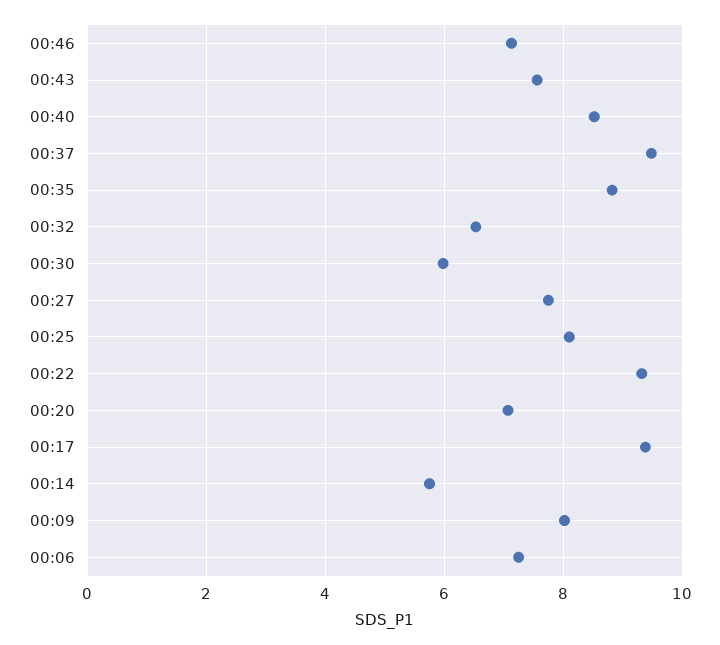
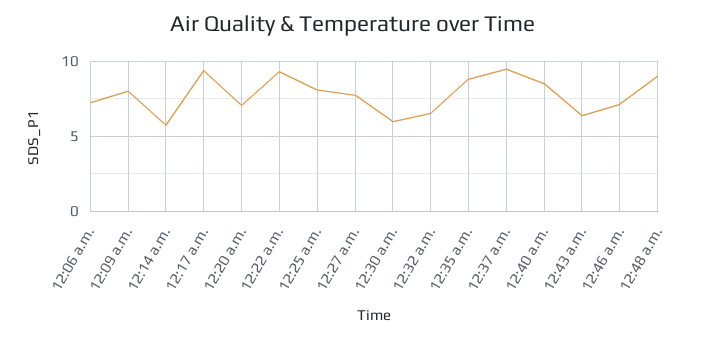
00:43: 7.6 -> 6.5
12:48 a.m.: none -> 9

